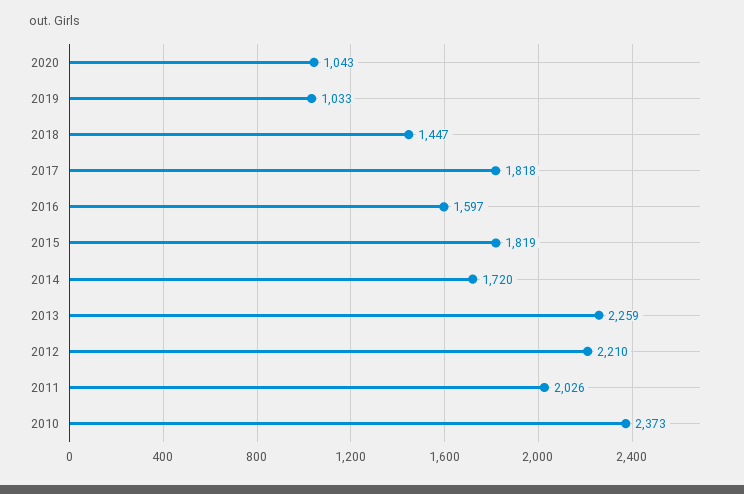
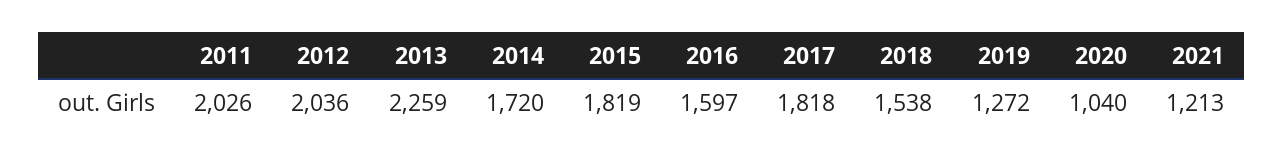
2020: 1043 -> 1040
2019: 1033 -> 1272
2018: 1447 -> 1538
2012: 2210 -> 2036
2010: 2373 -> none
2021: none -> 1213

